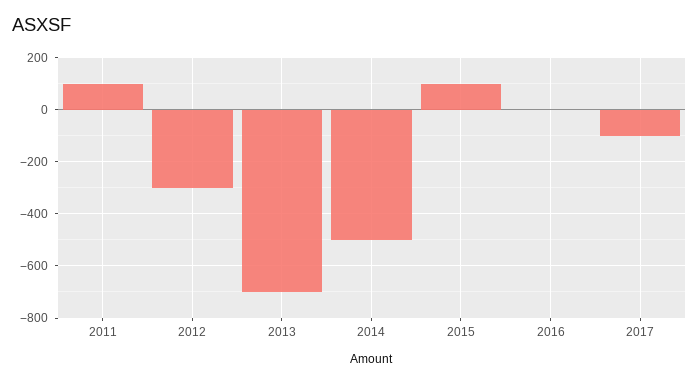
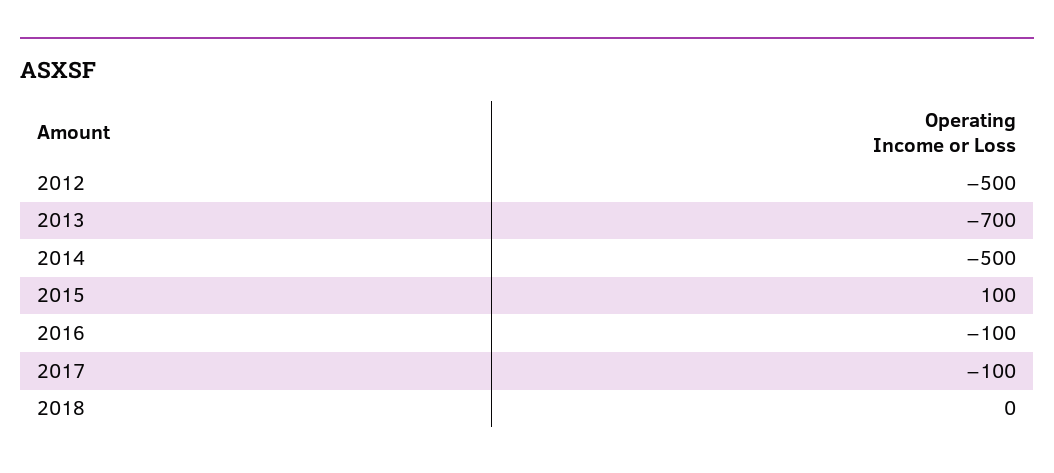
2011: 100 -> none
2012: -300 -> -500
2016: 0 -> -100
2018: none -> 0

